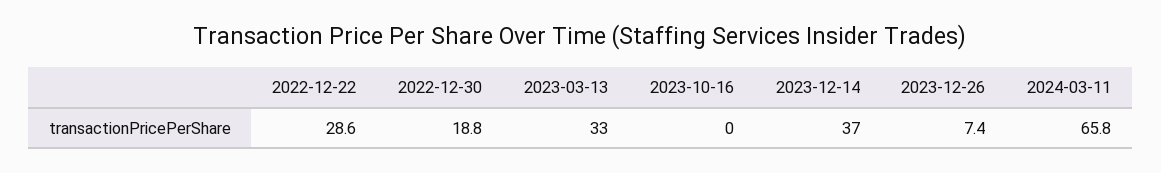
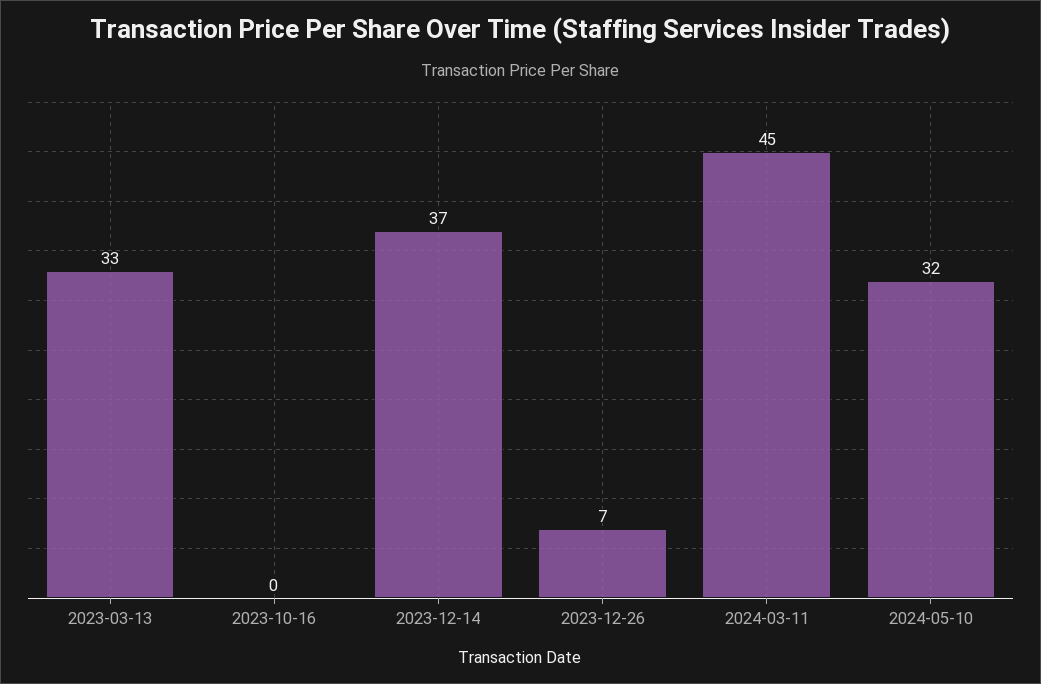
2022-12-22: 28.6 -> none
2022-12-30: 18.8 -> none
2024-03-11: 65.8 -> 45
2024-05-10: none -> 32

